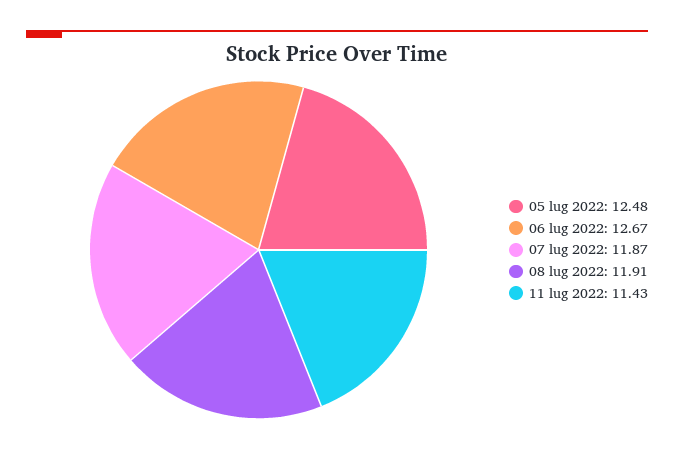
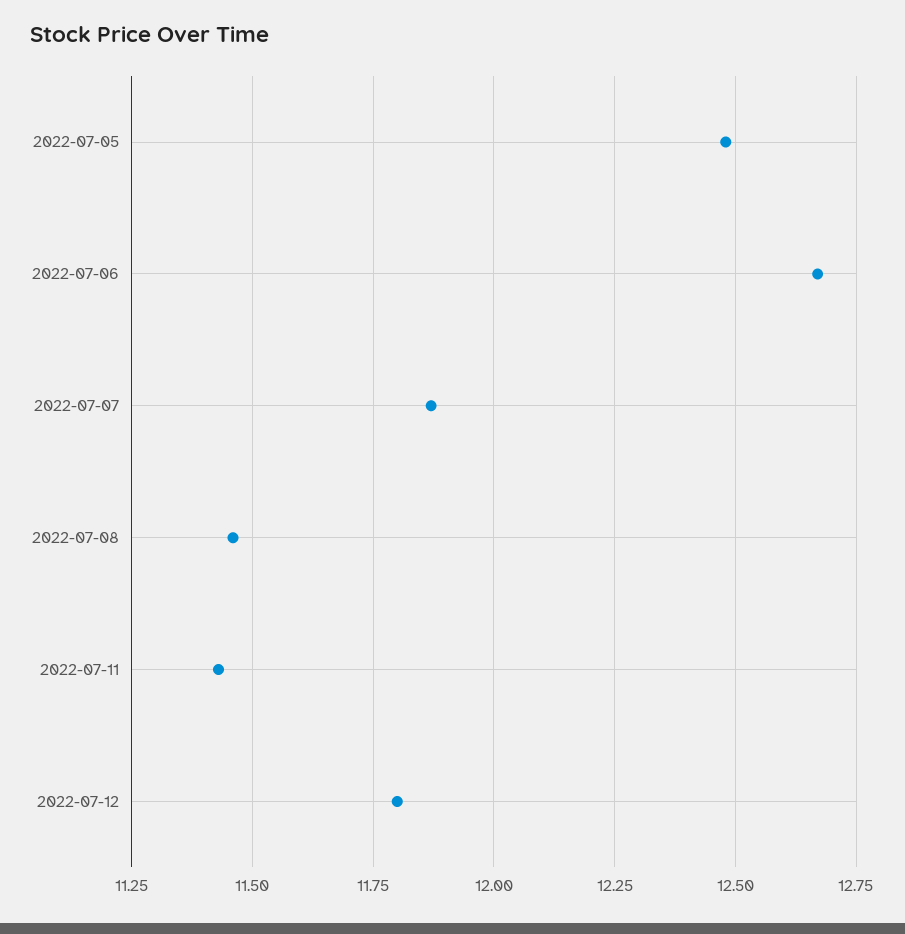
08 lug 2022: 11.91 -> 11.45
2022-07-12: none -> 11.8

